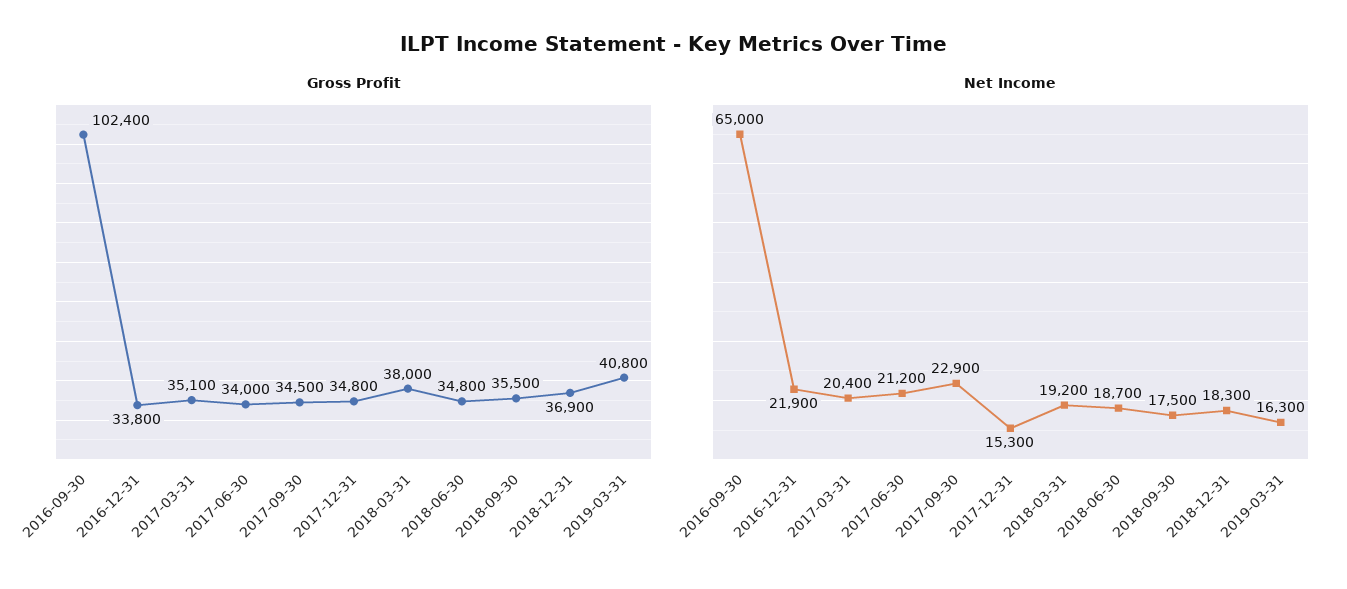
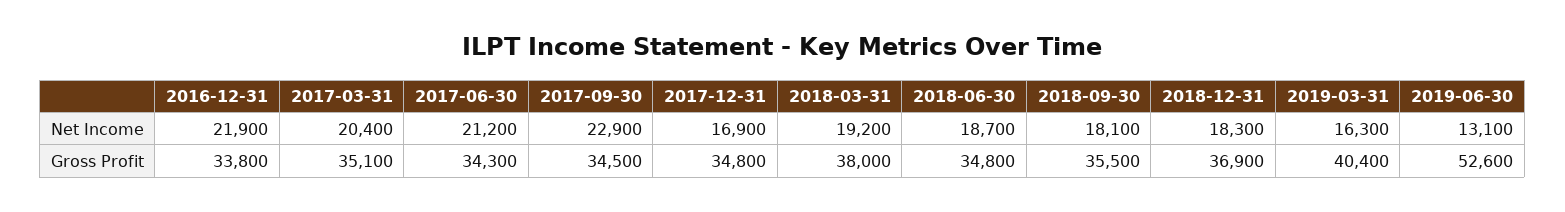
Gross Profit, 2016-09-30: 102400 -> none
Gross Profit, 2017-06-30: 34000 -> 34300
Gross Profit, 2019-03-31: 40800 -> 40400
Net Income, 2016-09-30: 65000 -> none
Net Income, 2017-12-31: 15300 -> 16900
Net Income, 2018-09-30: 17500 -> 18100
Net Income, 2019-06-30: none -> 13100
Gross Profit, 2019-06-30: none -> 52600

